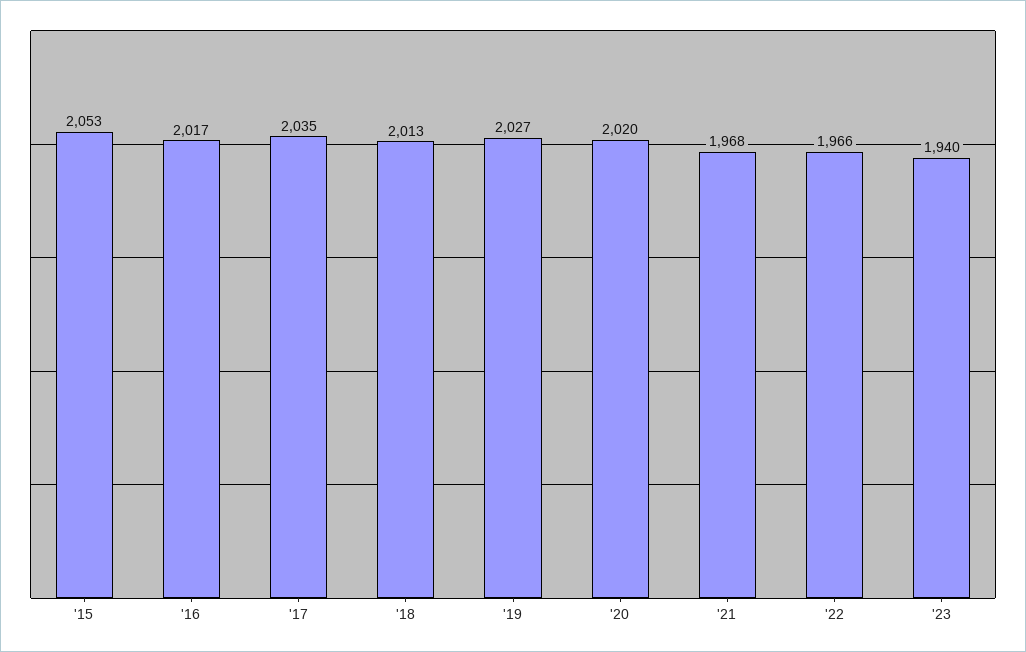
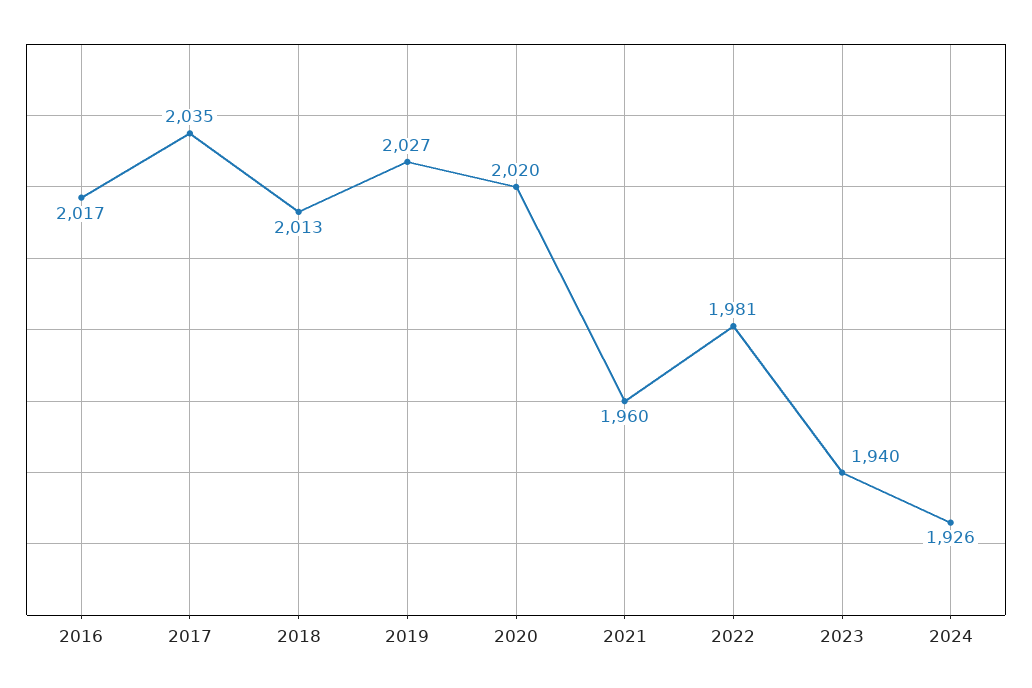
'15: 2053 -> none
'21: 1968 -> 1960
'22: 1966 -> 1981
2024: none -> 1926

